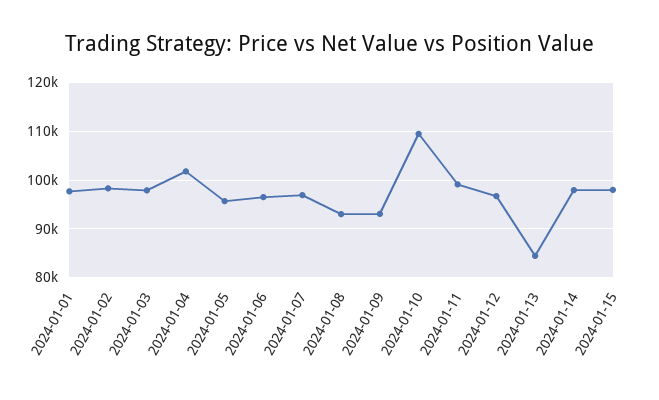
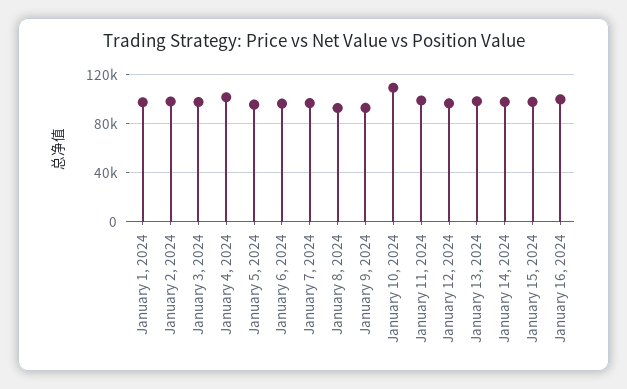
2024-01-13: 84000 -> 100000
January 16, 2024: none -> 100000

